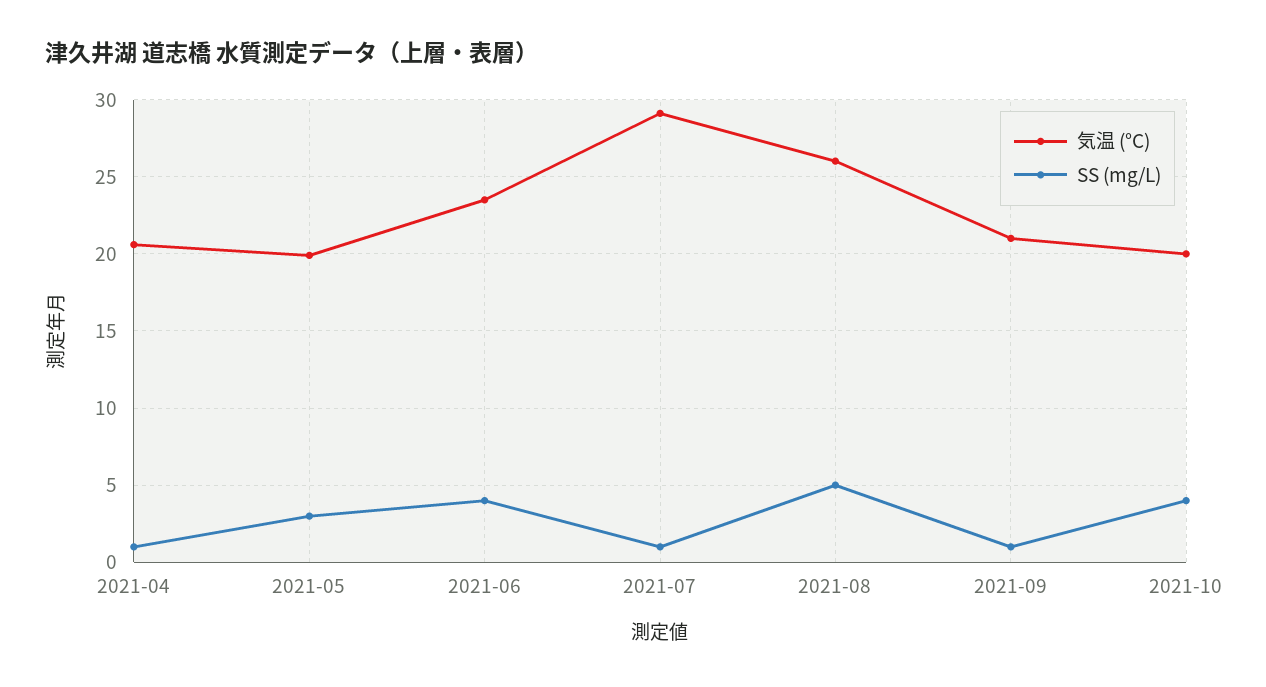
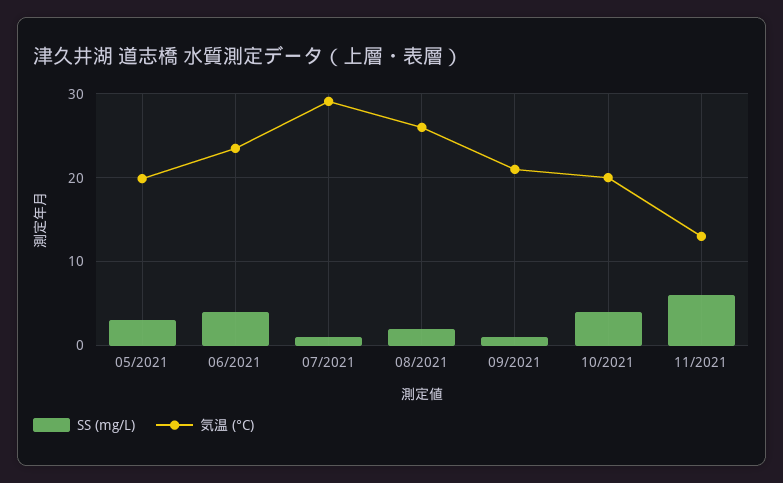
気温 (°C), 2021-04: 20.5 -> none
SS (mg/L), 2021-04: 1 -> none
SS (mg/L), 2021-08: 5 -> 2
SS (mg/L), 11/2021: none -> 6
気温 (°C), 11/2021: none -> 13

